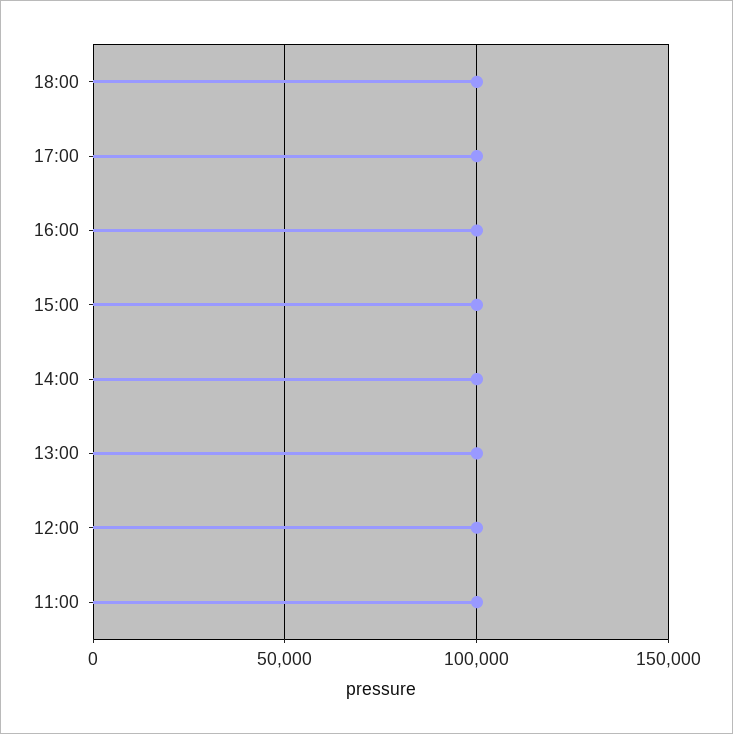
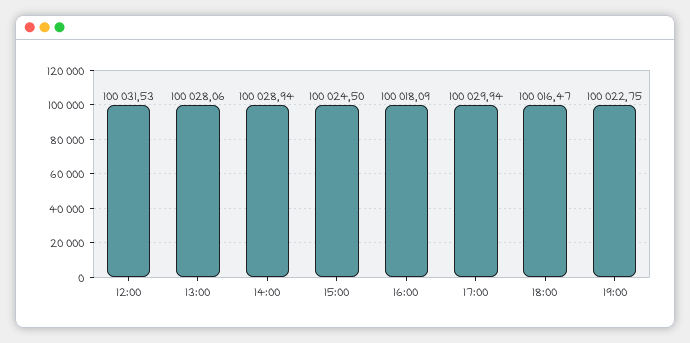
11:00: 100000 -> none
19:00: none -> 100022.75

